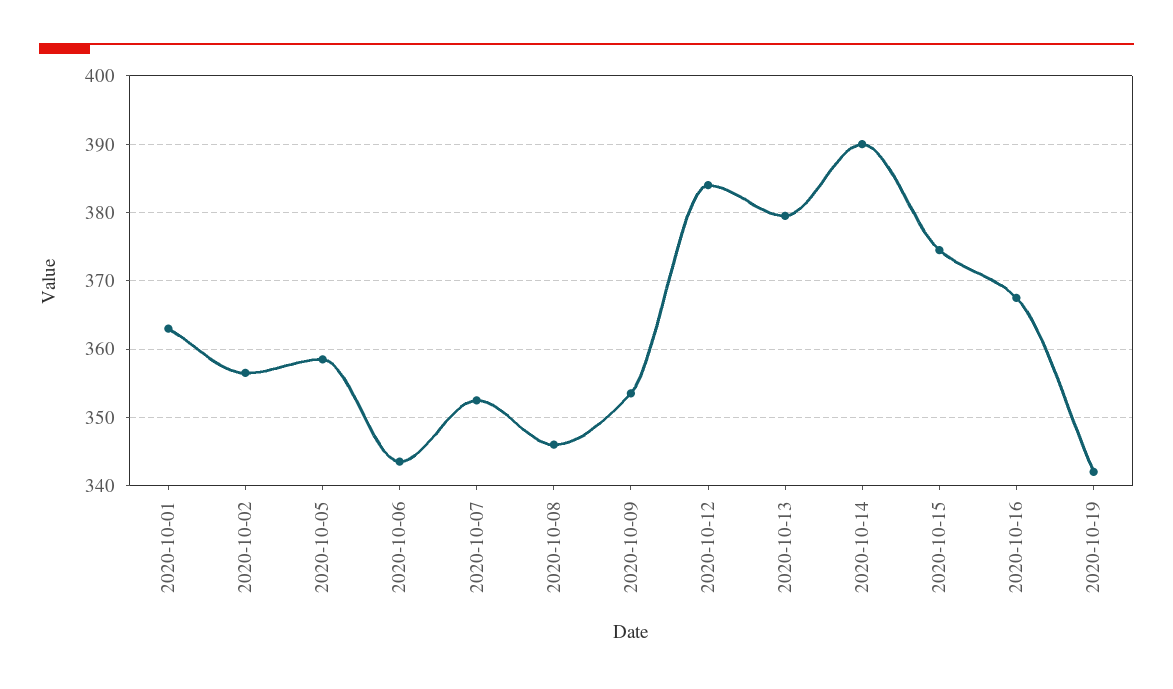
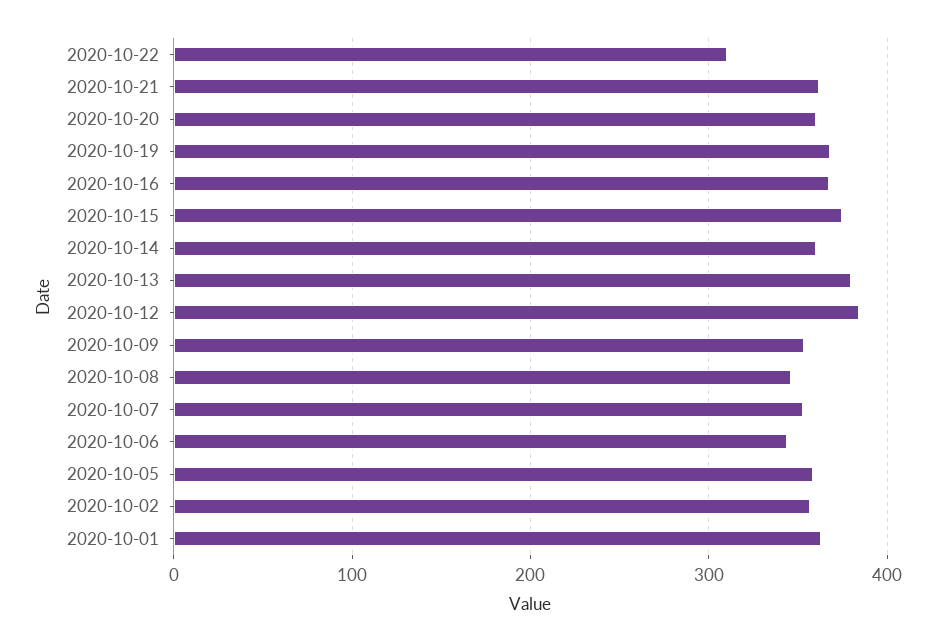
2020-10-14: 390 -> 360
2020-10-19: 342 -> 370
2020-10-22: none -> 310
2020-10-21: none -> 360
2020-10-20: none -> 360

